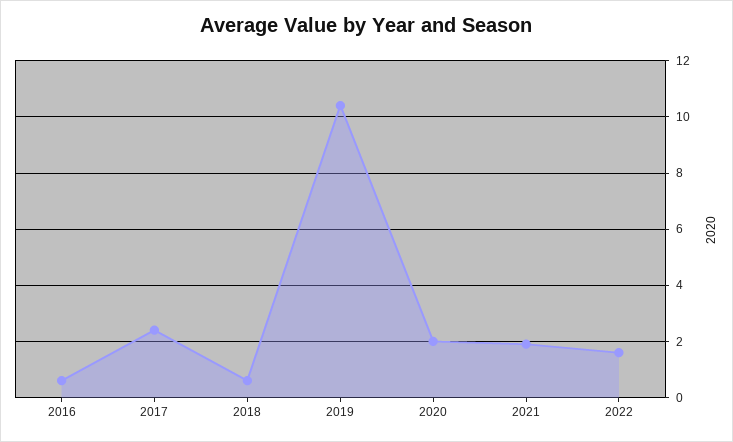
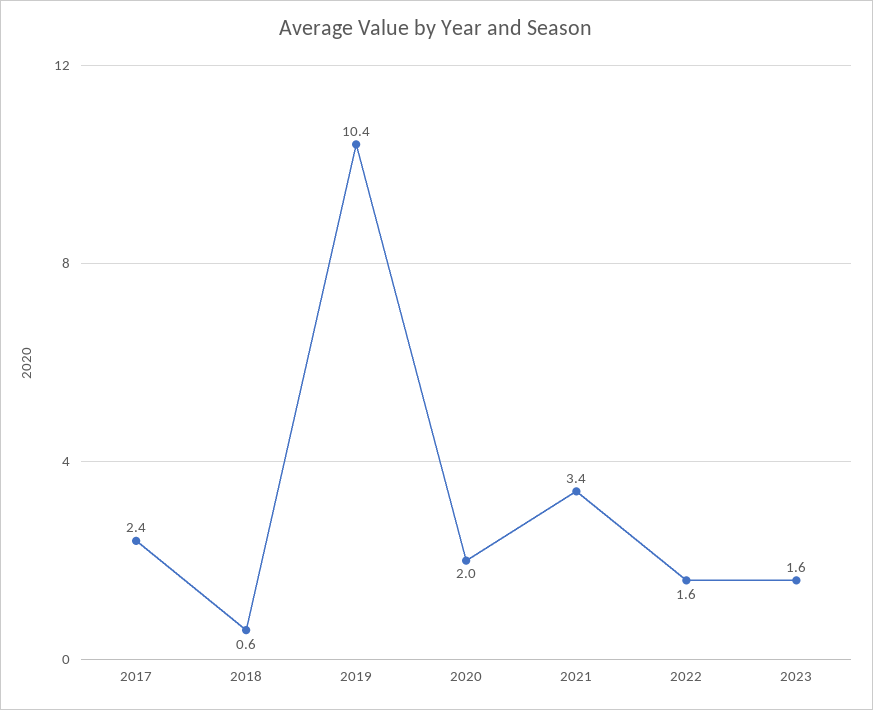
2016: 0.5 -> none
2021: 2 -> 3.4
2023: none -> 1.6

